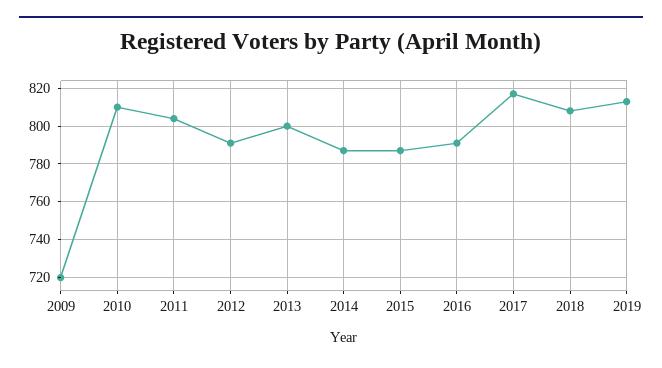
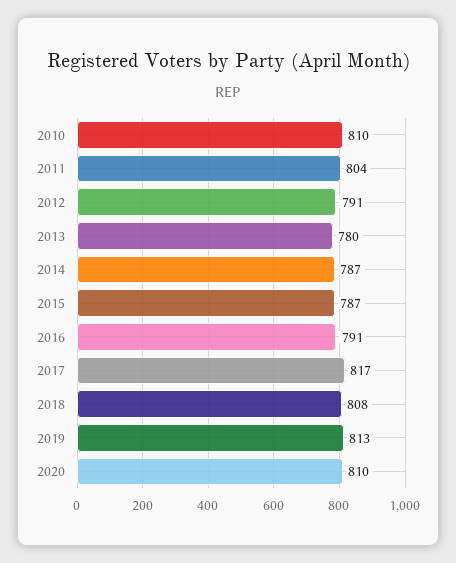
2009: 720 -> none
2013: 800 -> 780
2020: none -> 810

